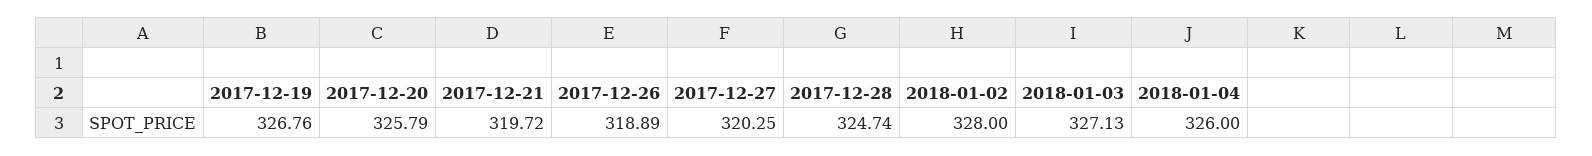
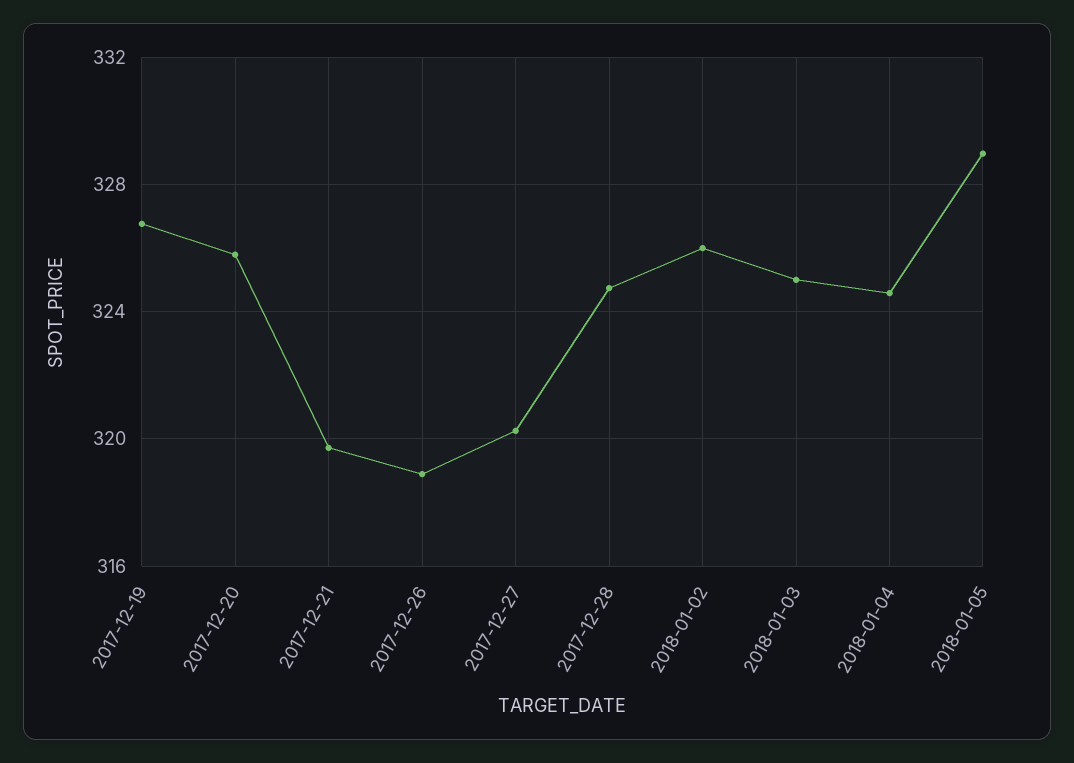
2018-01-02: 328 -> 326
2018-01-03: 327.13 -> 325
2018-01-04: 326 -> 324.5
2018-01-05: none -> 329

